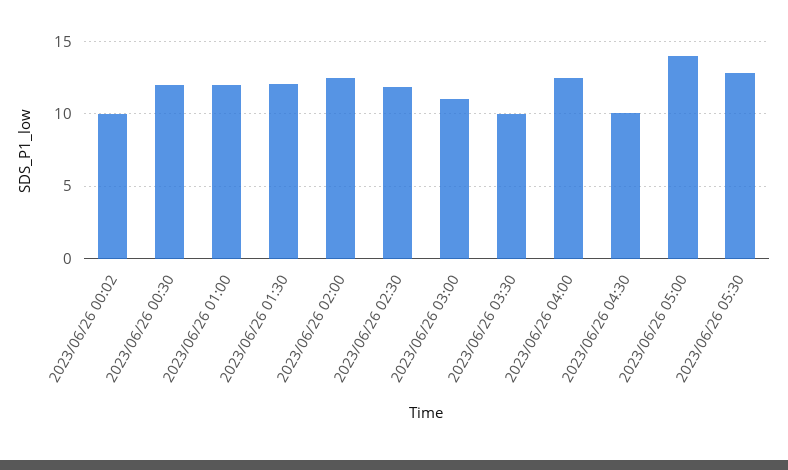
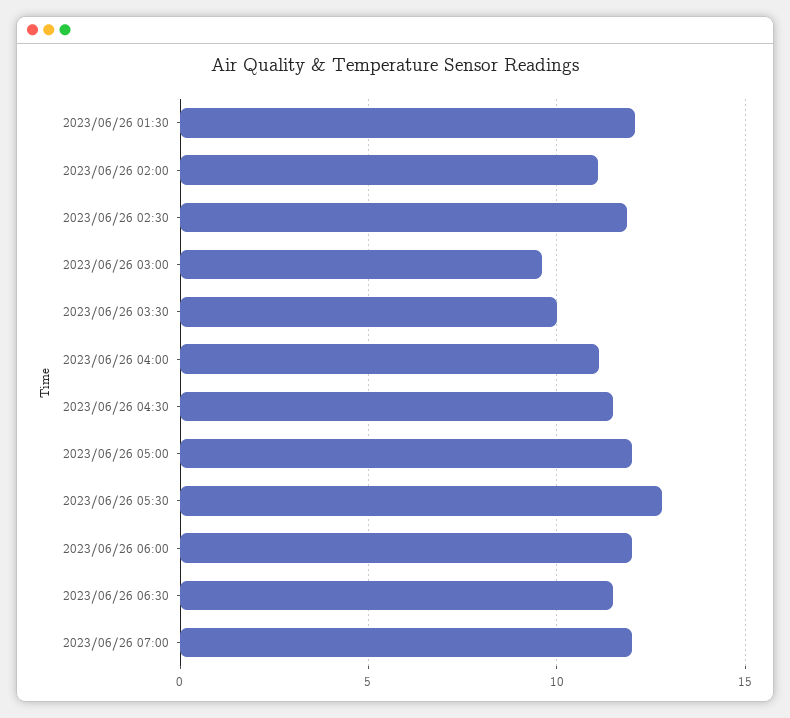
2023/06/26 00:02: 10 -> none
2023/06/26 00:30: 12 -> none
2023/06/26 01:00: 12 -> none
2023/06/26 02:00: 12.5 -> 11
2023/06/26 03:00: 11 -> 9.5
2023/06/26 04:00: 12.5 -> 11
2023/06/26 04:30: 10 -> 11.5
2023/06/26 05:00: 14 -> 12
2023/06/26 06:00: none -> 12
2023/06/26 06:30: none -> 11.5
2023/06/26 07:00: none -> 12

